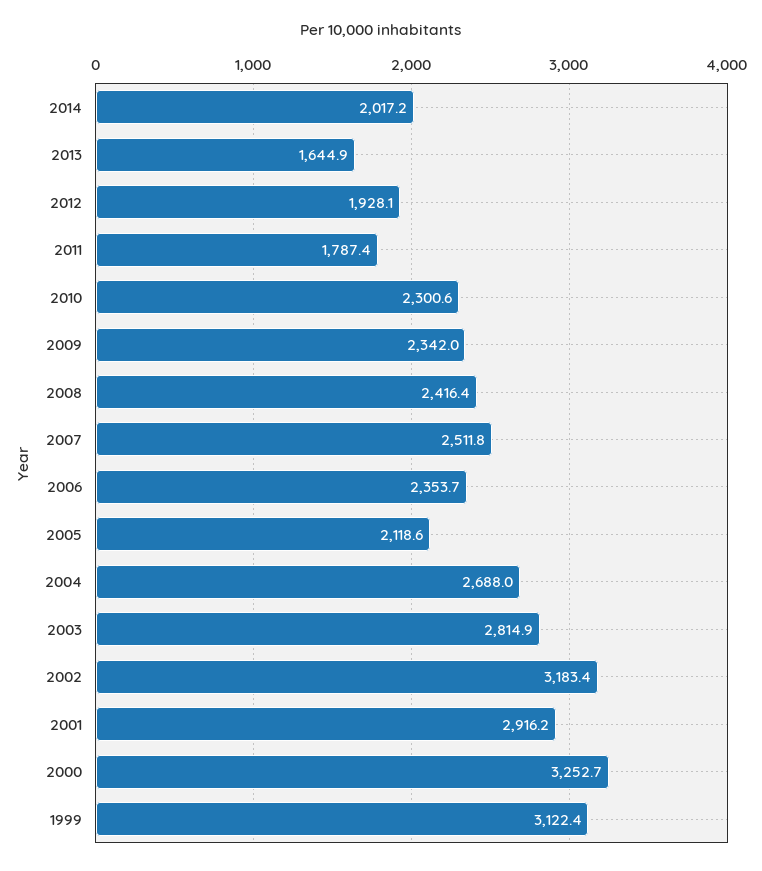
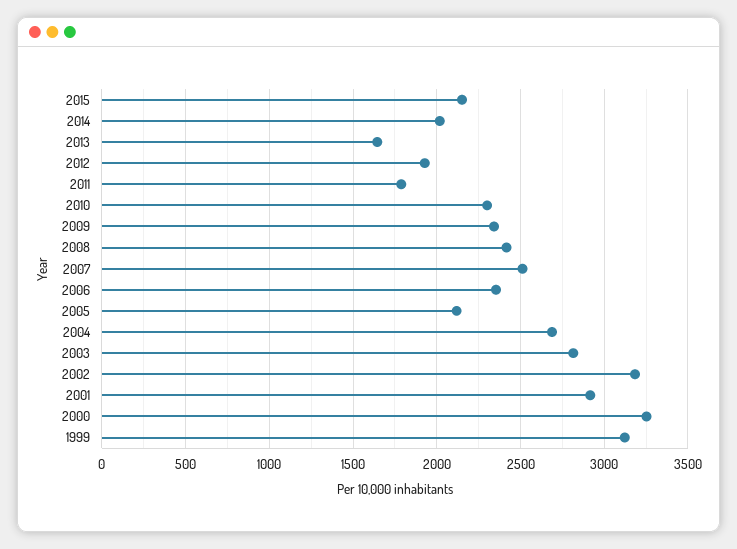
2015: none -> 2150

